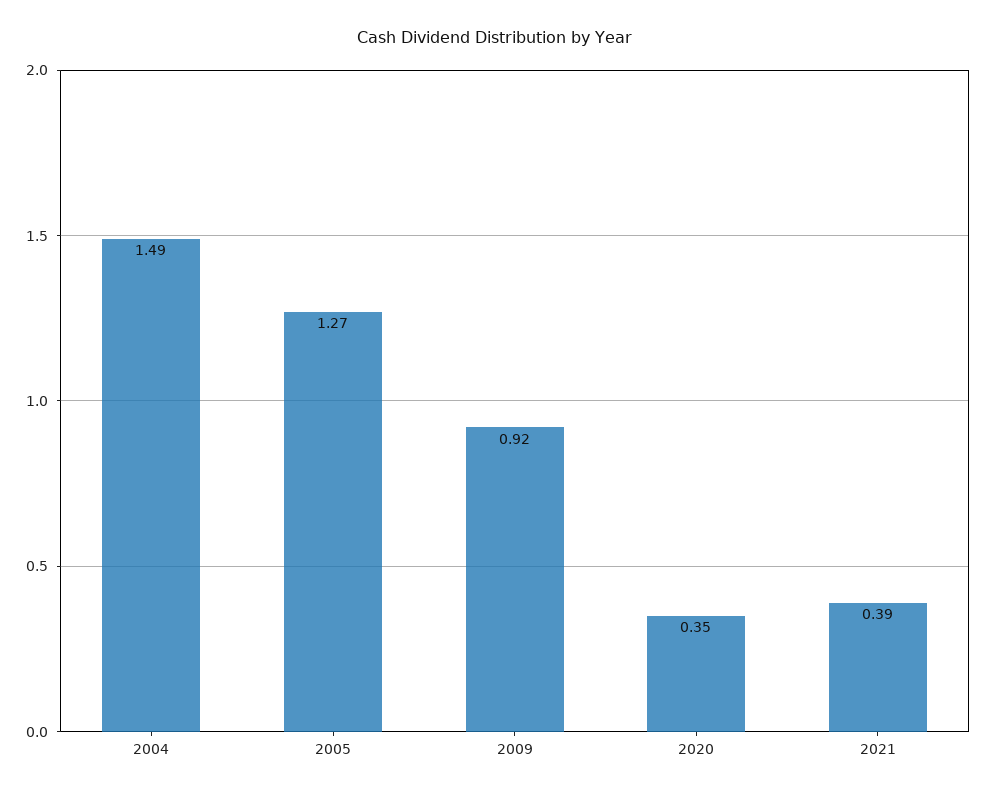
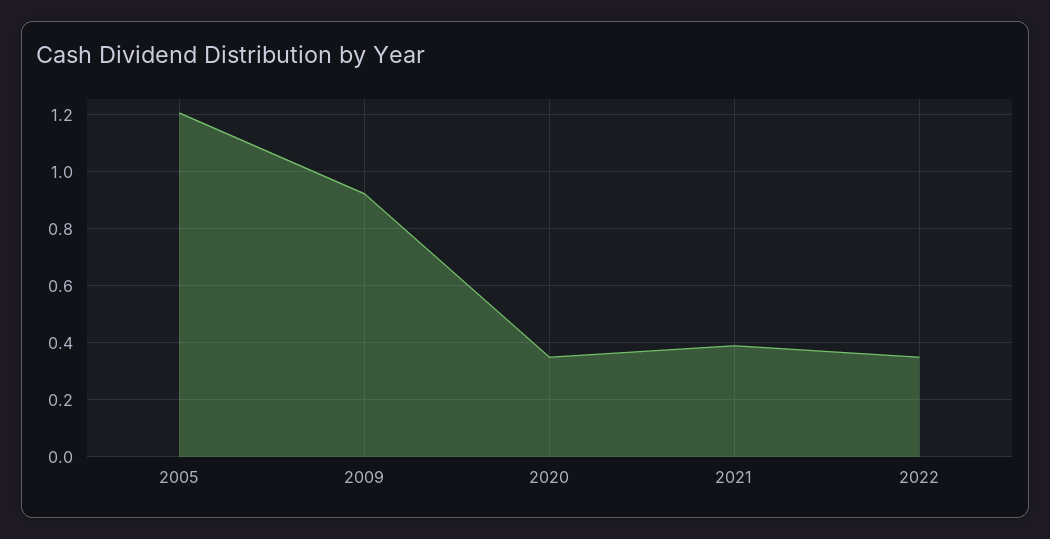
2004: 1.49 -> none
2005: 1.27 -> 1.2
2022: none -> 0.35

